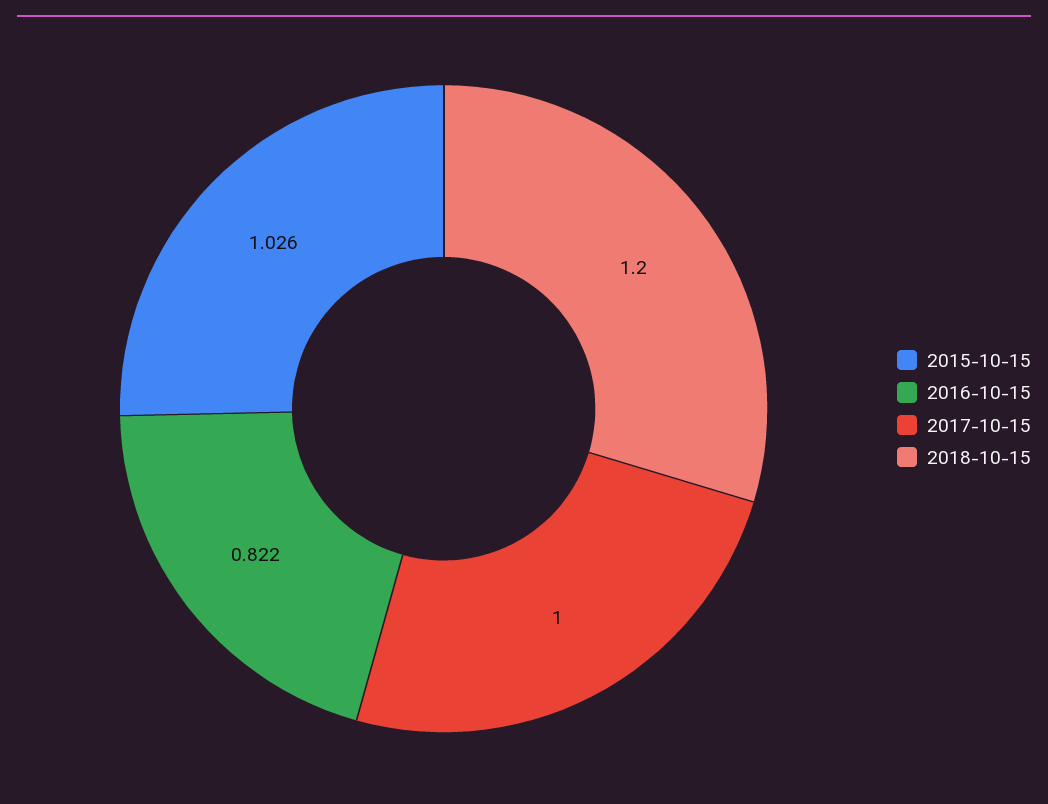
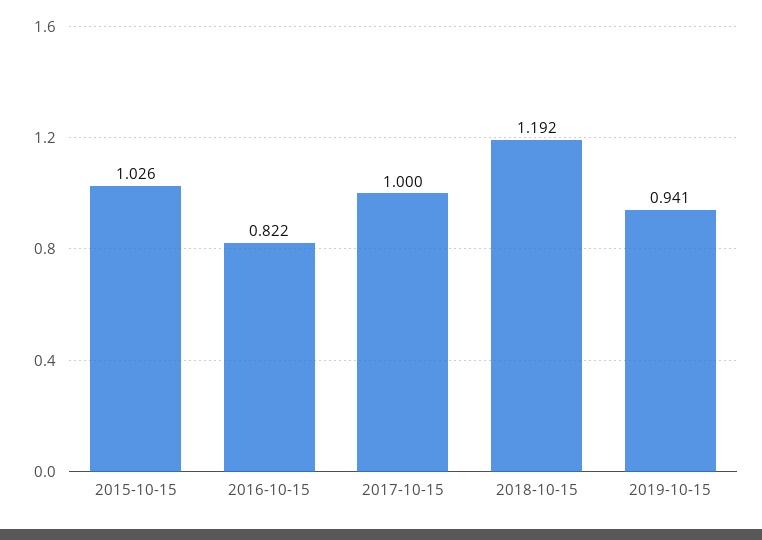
2018-10-15: 1.2 -> 1.192
2019-10-15: none -> 0.941

